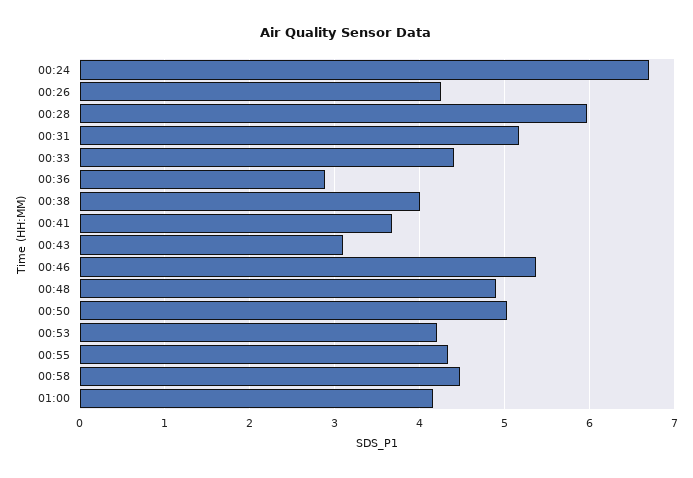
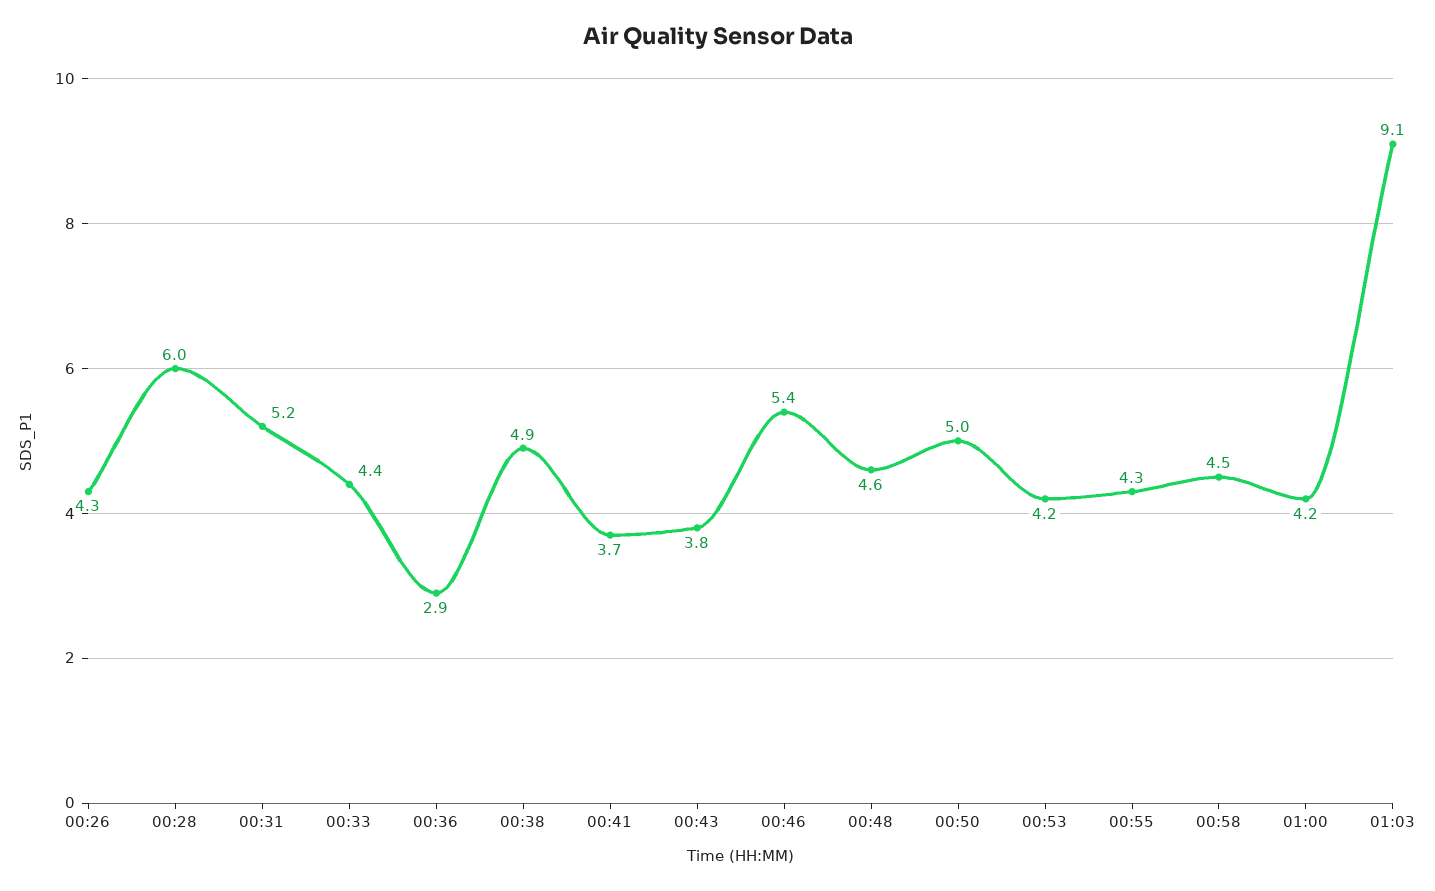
00:24: 6.7 -> none
00:38: 4 -> 4.9
00:43: 3.1 -> 3.8
00:48: 4.9 -> 4.6
01:03: none -> 9.1

